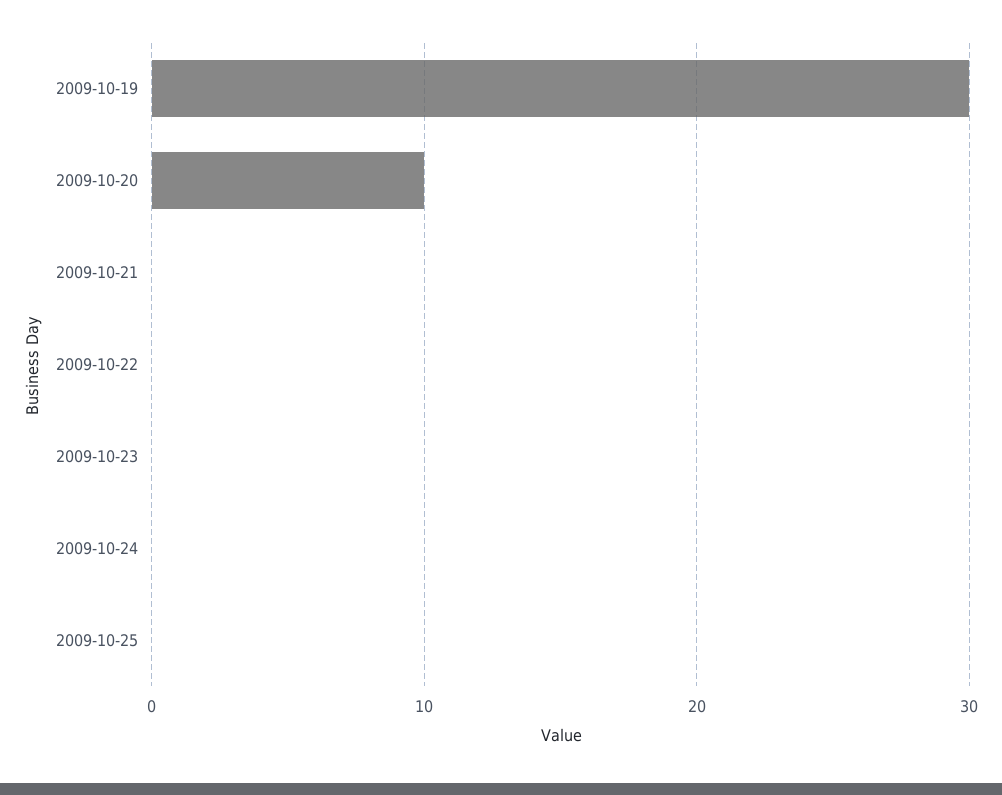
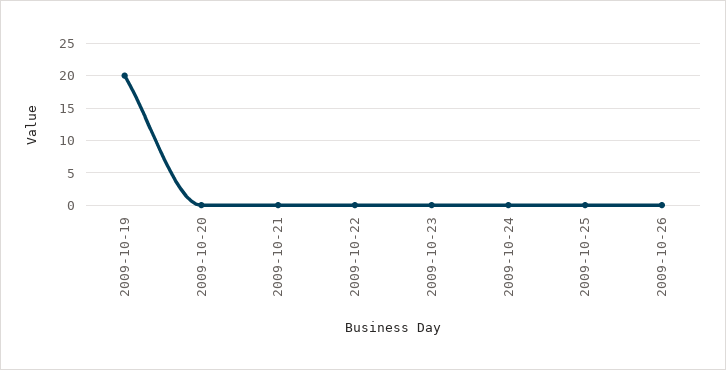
2009-10-19: 30 -> 20
2009-10-20: 10 -> 0
2009-10-26: none -> 0

